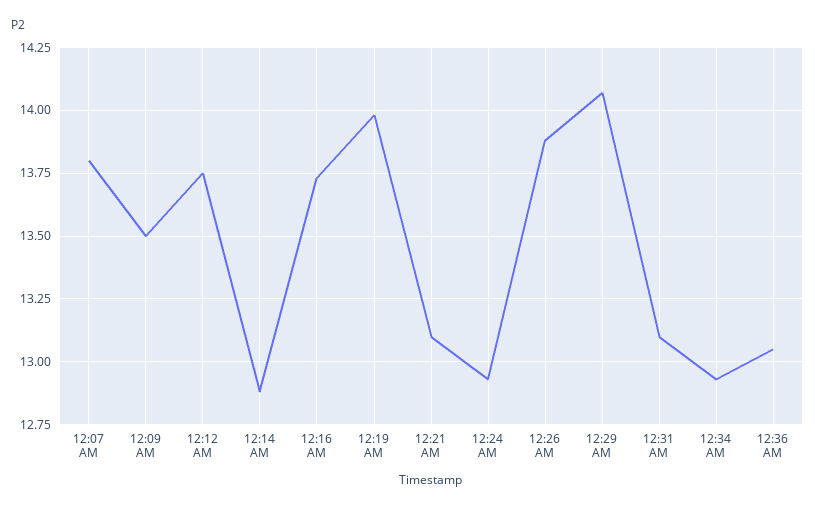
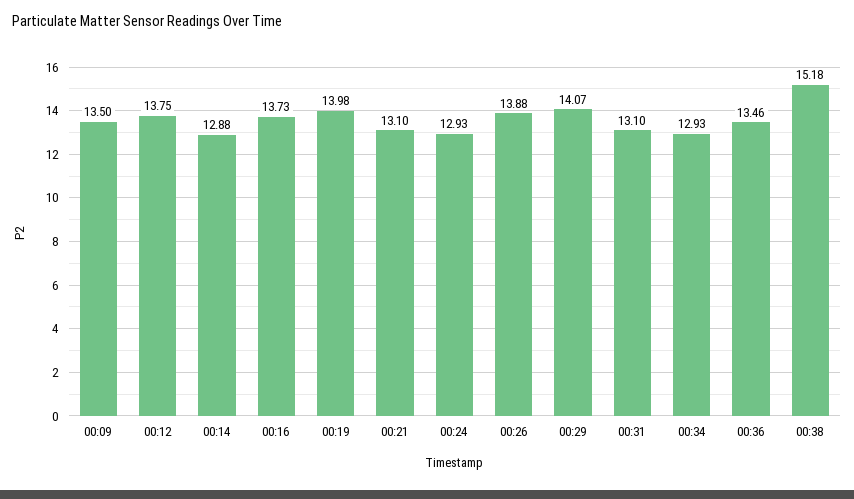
12:07 AM: 13.8 -> none
12:36 AM: 13.05 -> 13.46
00:38: none -> 15.18

